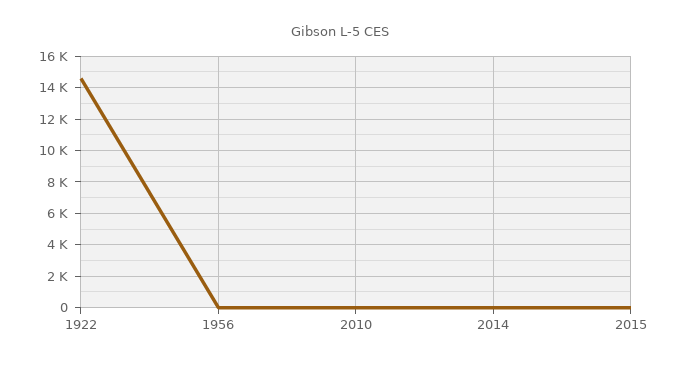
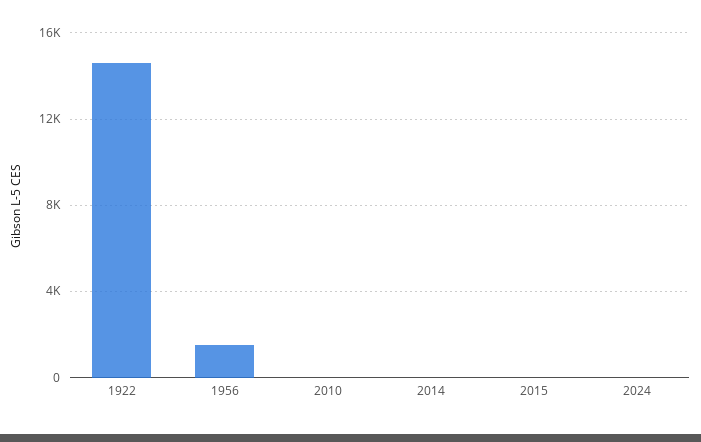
1956: 0 -> 1500
2024: none -> 0

